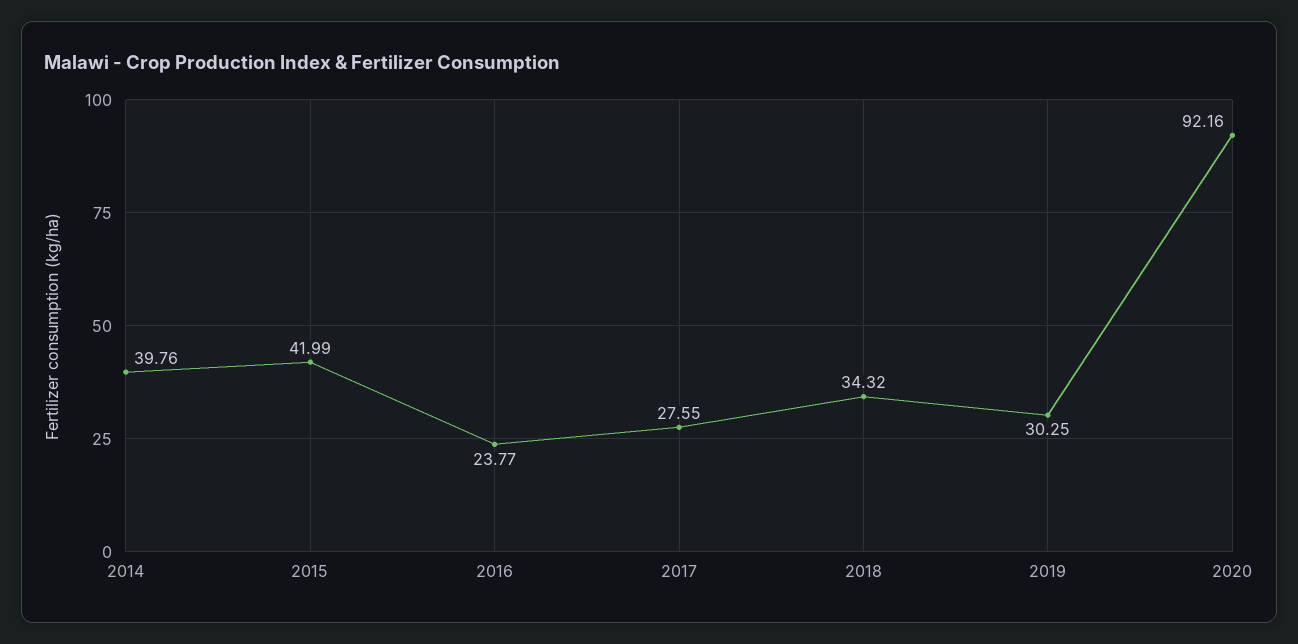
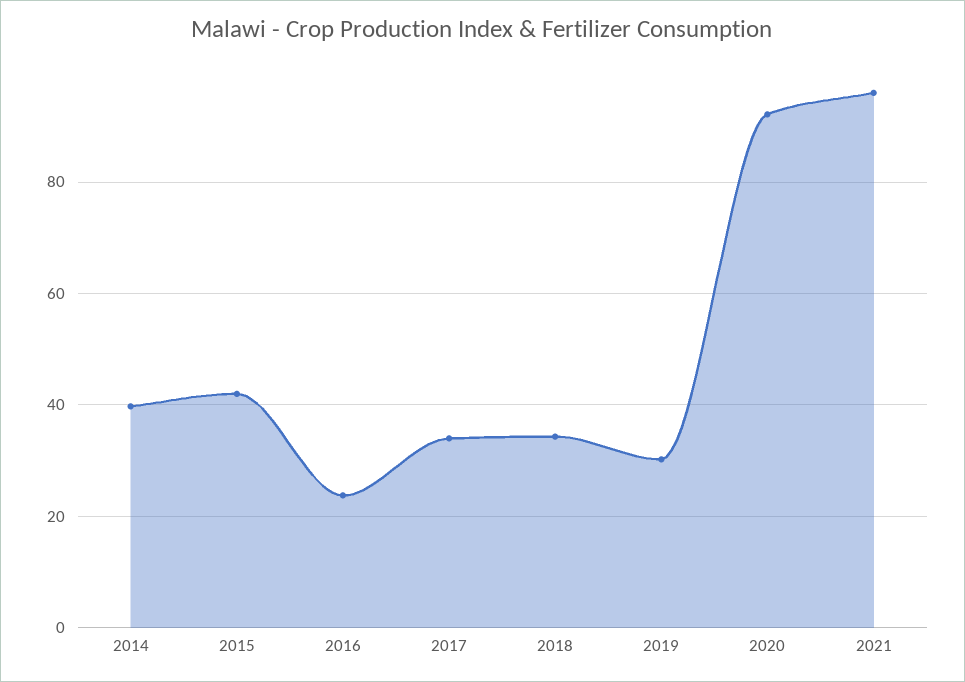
2017: 27.55 -> 34
2021: none -> 96

